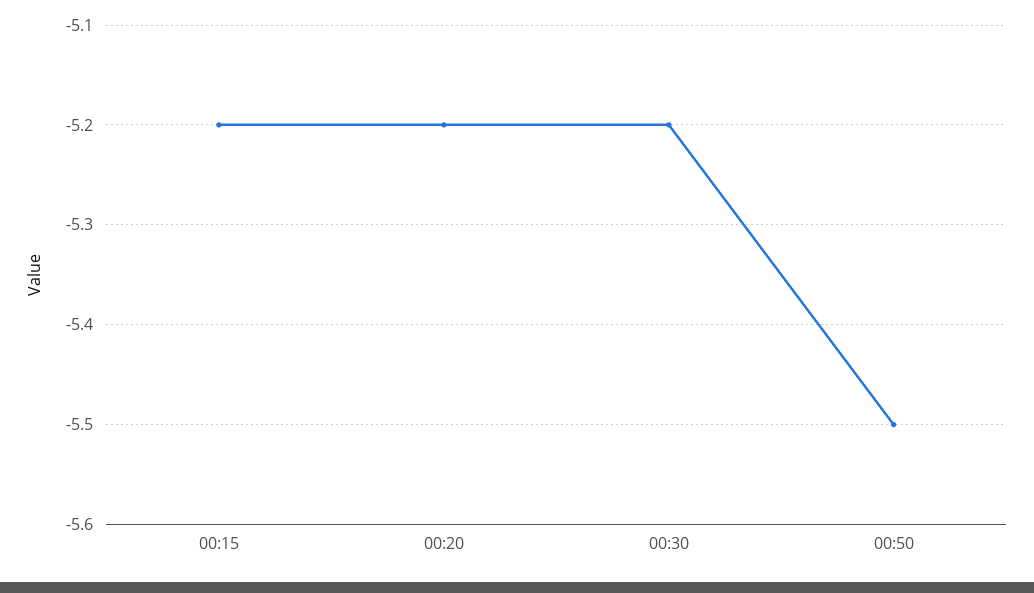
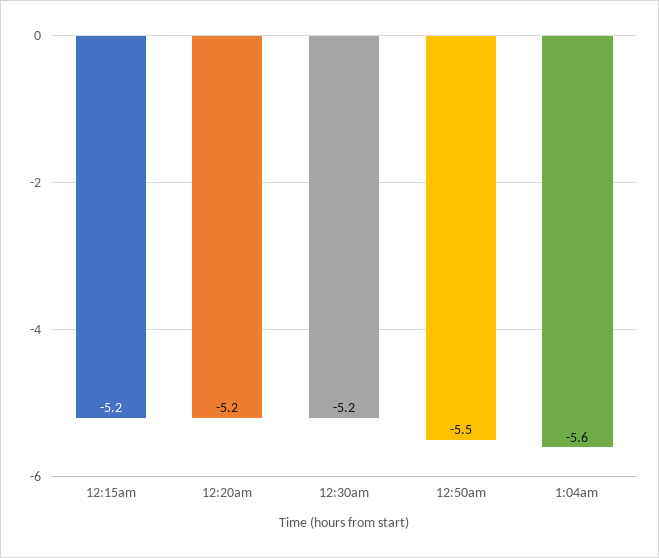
1:04am: none -> -5.6

